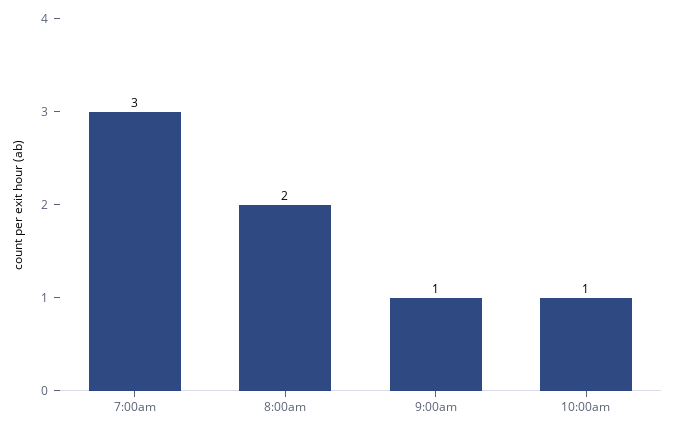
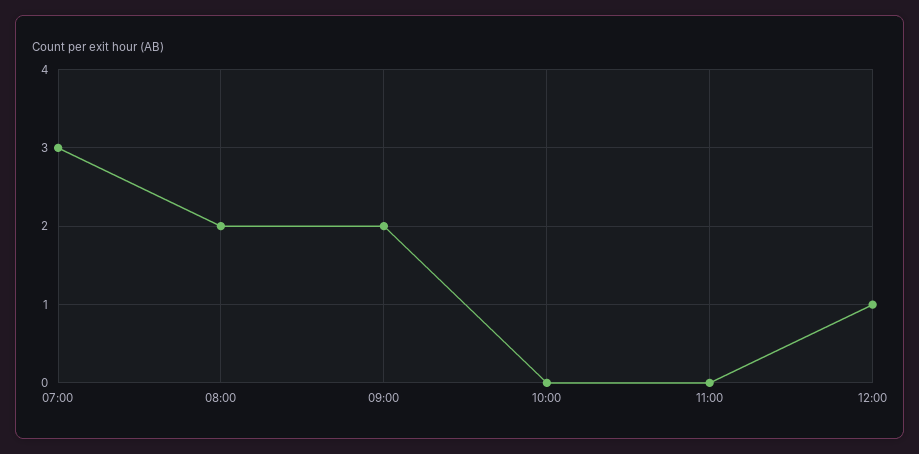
9:00am: 1 -> 2
10:00am: 1 -> 0
11:00: none -> 0
12:00: none -> 1

